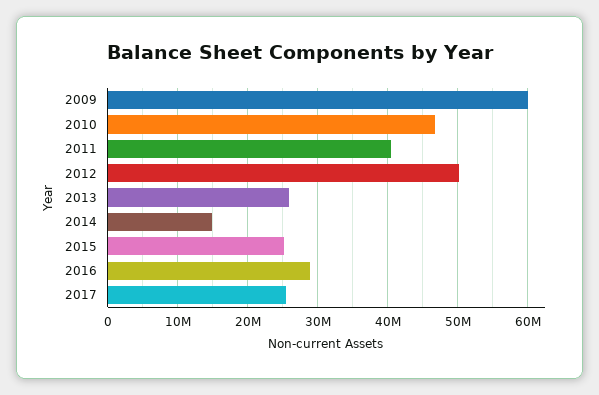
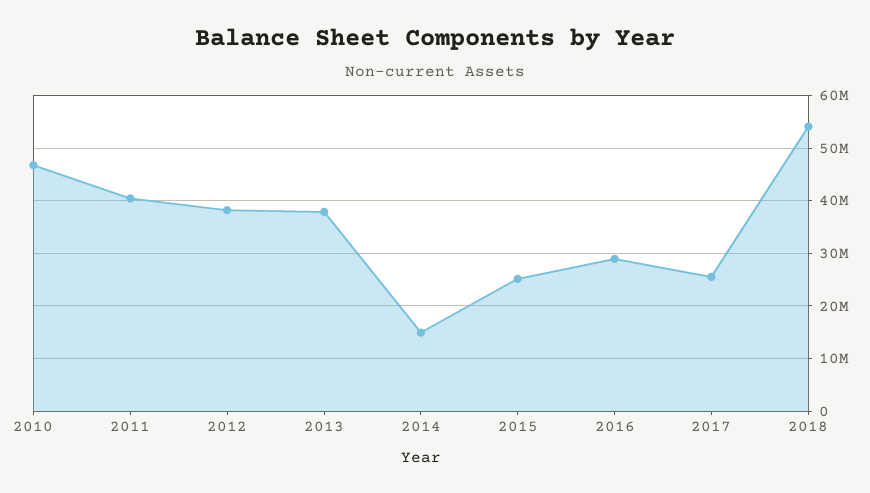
2009: 60000000 -> none
2012: 50000000 -> 38000000
2013: 26000000 -> 38000000
2018: none -> 54000000

